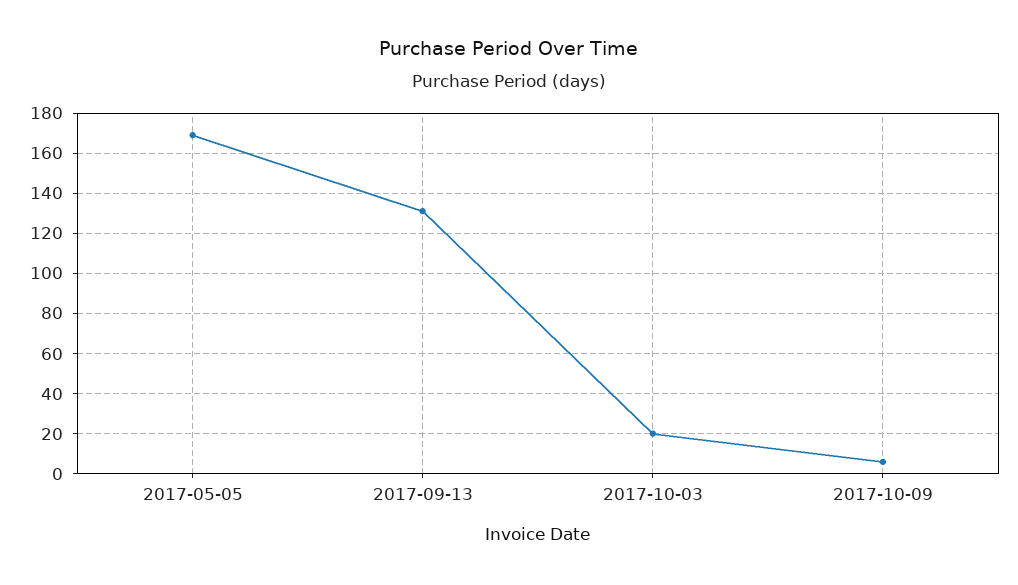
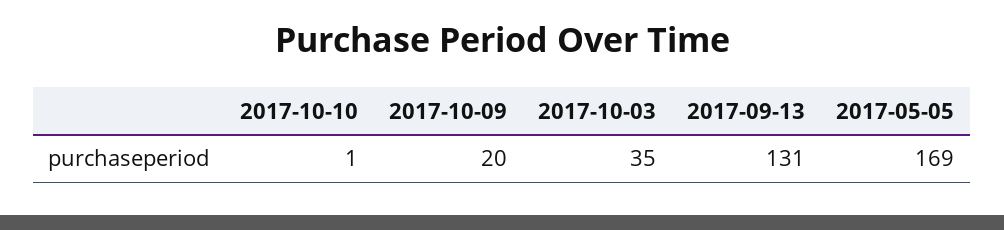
2017-10-03: 20 -> 35
2017-10-09: 5 -> 20
2017-10-10: none -> 1

